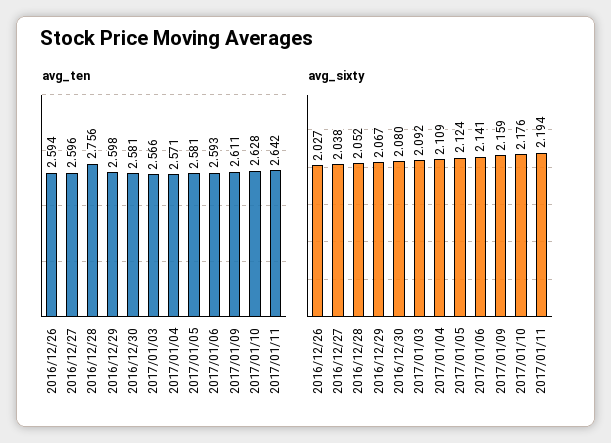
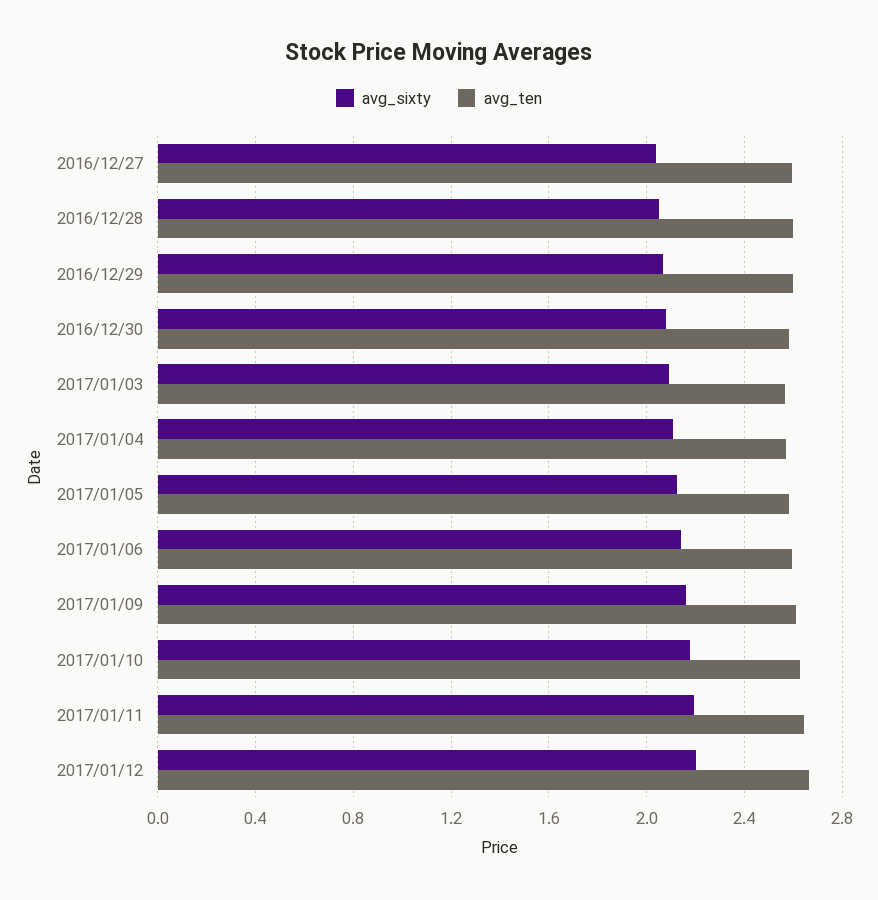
avg_ten, 2016/12/26: 2.594 -> none
avg_ten, 2016/12/28: 2.756 -> 2.6
avg_sixty, 2016/12/26: 2.027 -> none
avg_sixty, 2017/01/12: none -> 2.2
avg_ten, 2017/01/12: none -> 2.65

